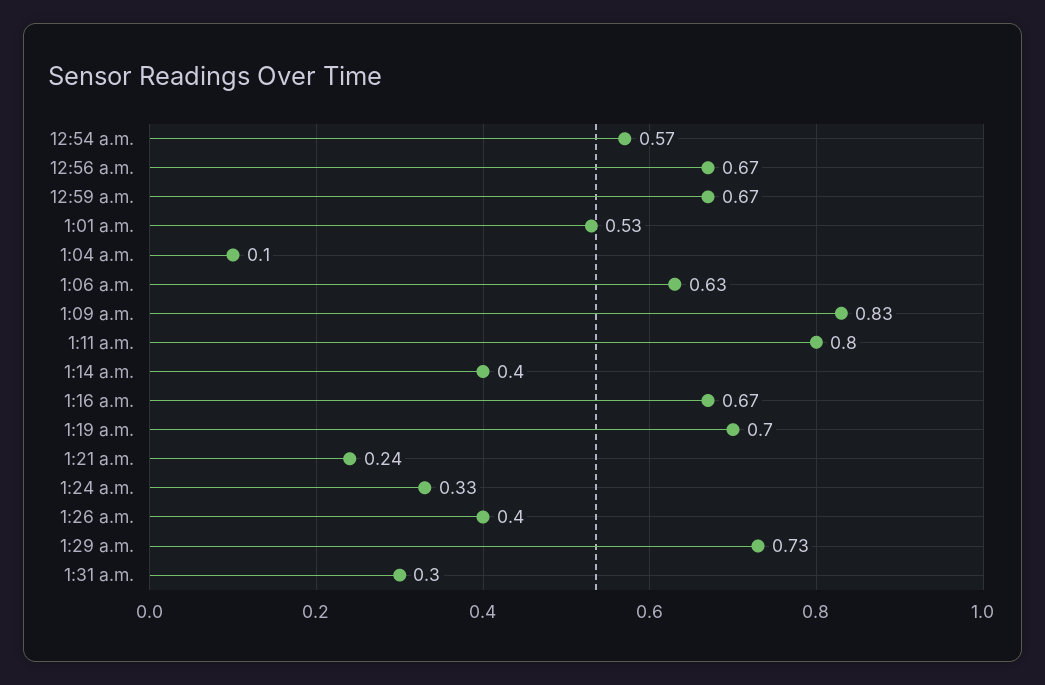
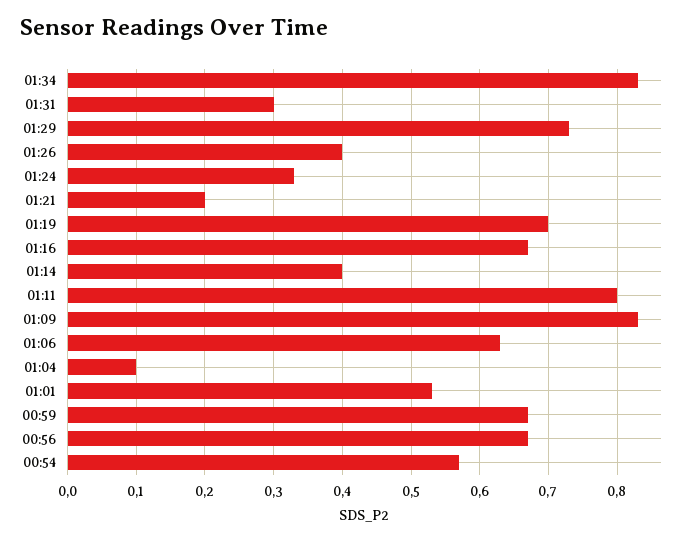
1:21 a.m.: 0.24 -> 0.2
01:34: none -> 0.83

